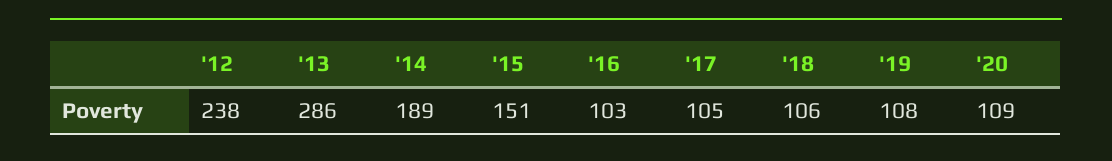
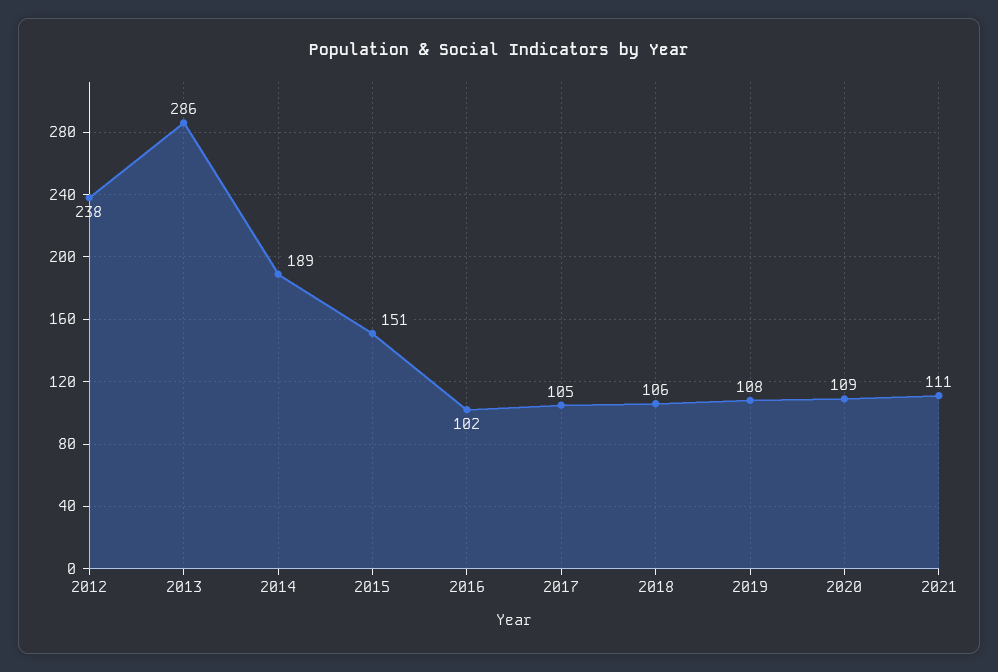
'16: 103 -> 102
2021: none -> 111

